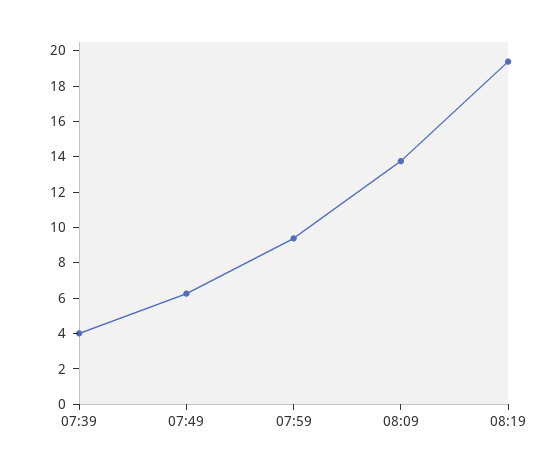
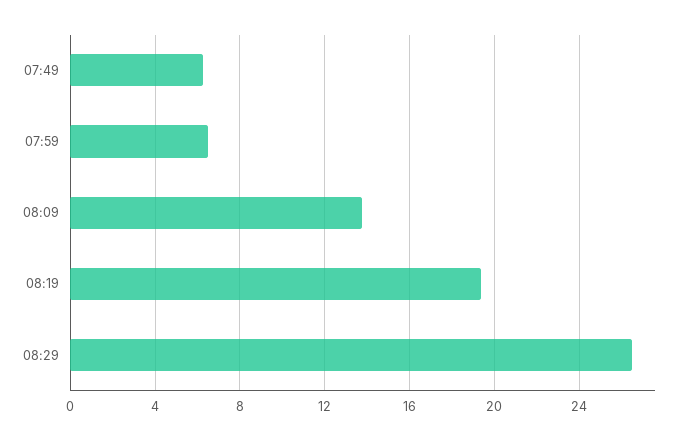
07:39: 4 -> none
07:59: 9.5 -> 6.5
08:29: none -> 26.5

